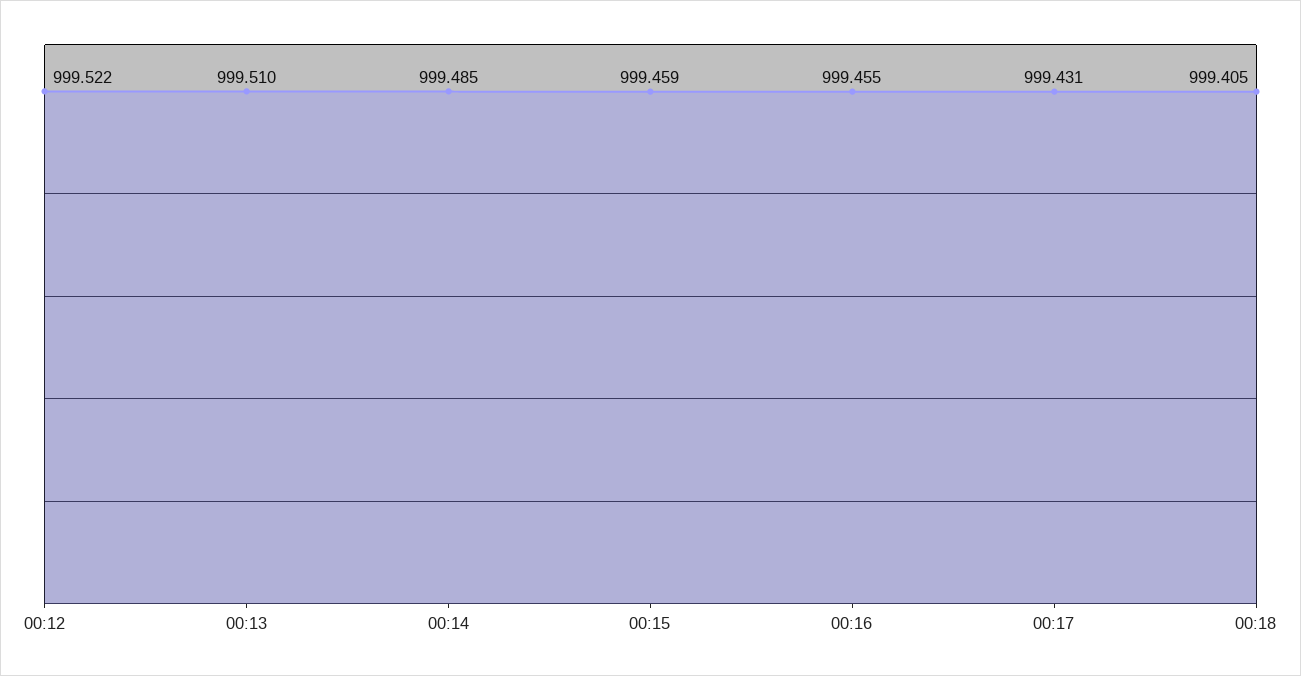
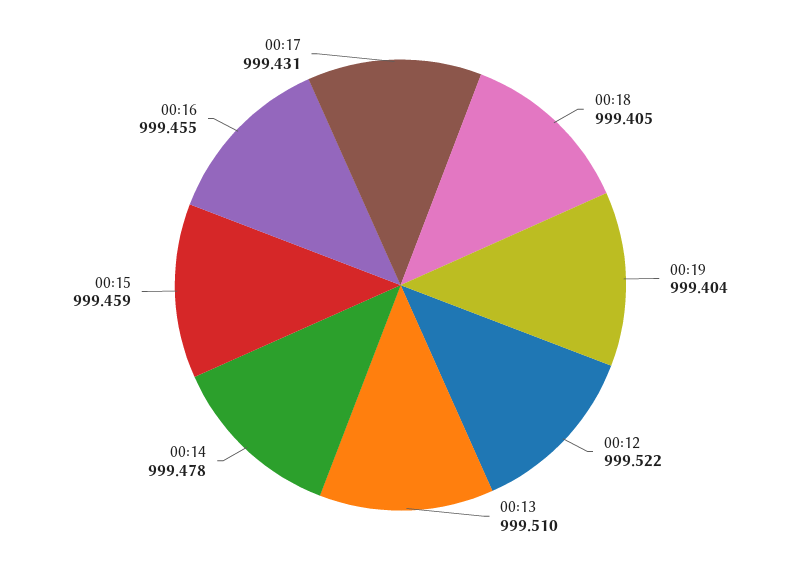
00:14: 999.485 -> 999.478
00:19: none -> 999.404

